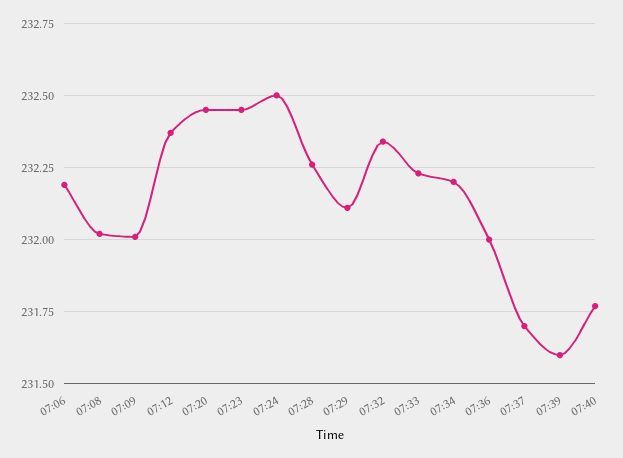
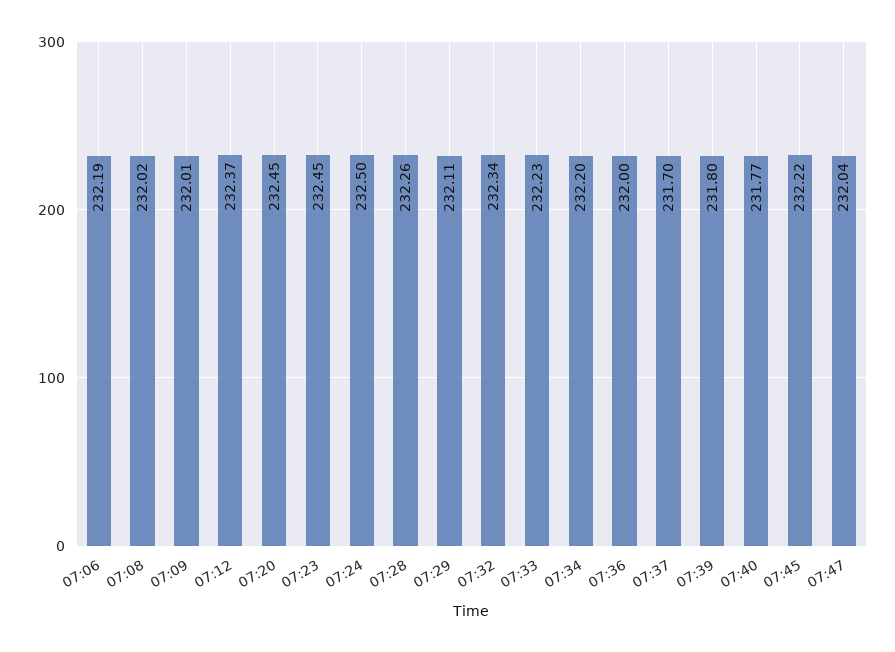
07:39: 231.6 -> 231.8
07:45: none -> 232.22
07:47: none -> 232.04

